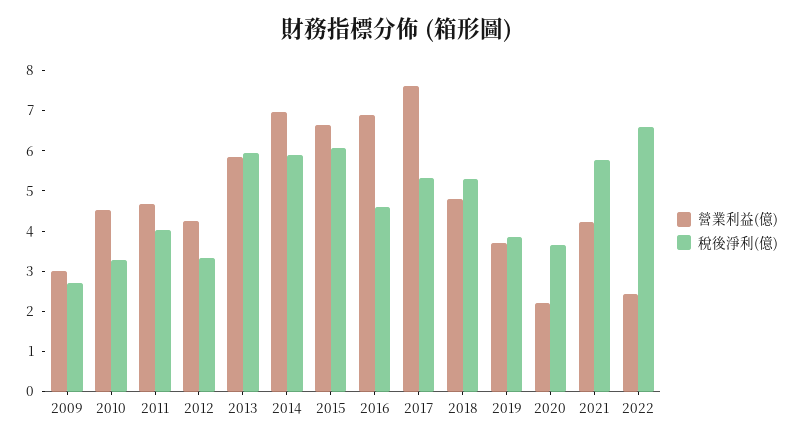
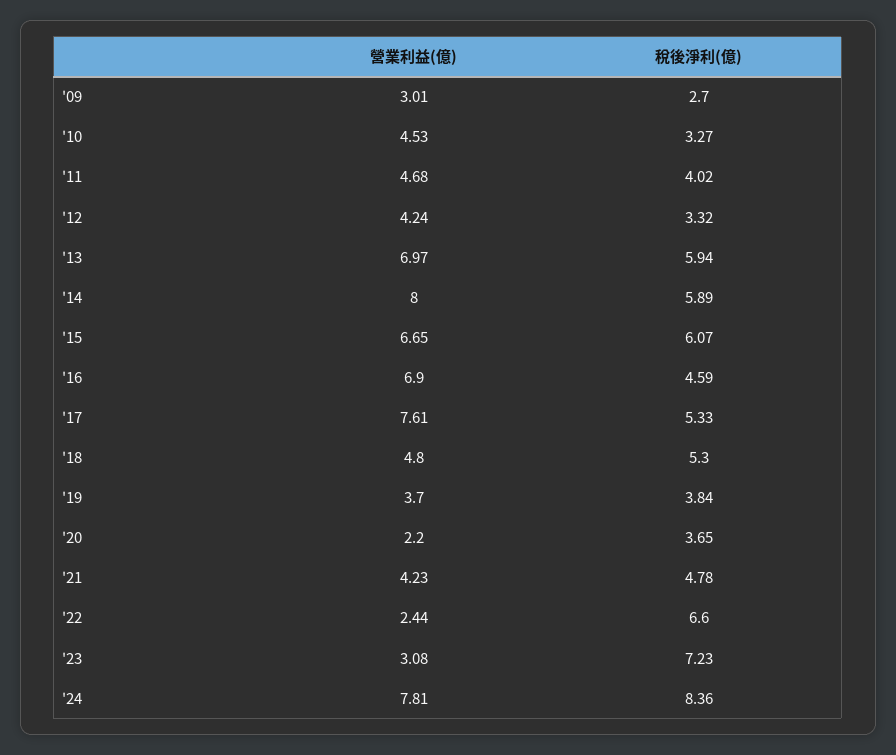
營業利益(億), 2013: 5.8 -> 6.97
營業利益(億), 2014: 7 -> 8
稅後淨利(億), 2021: 5.8 -> 4.78
營業利益(億), '23: none -> 3.08
稅後淨利(億), '23: none -> 7.23
營業利益(億), '24: none -> 7.81
稅後淨利(億), '24: none -> 8.36

